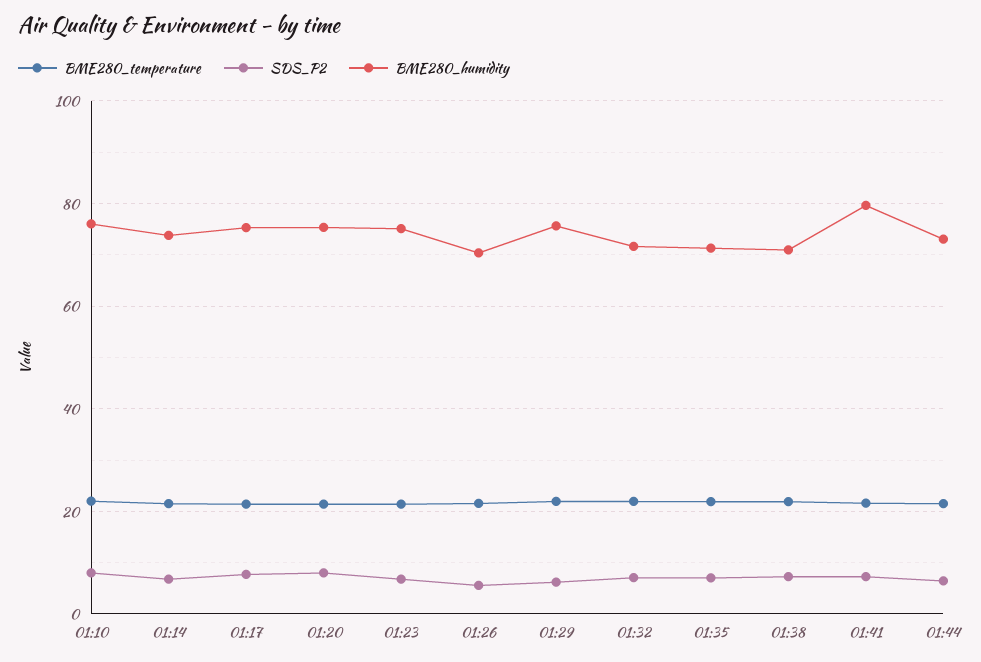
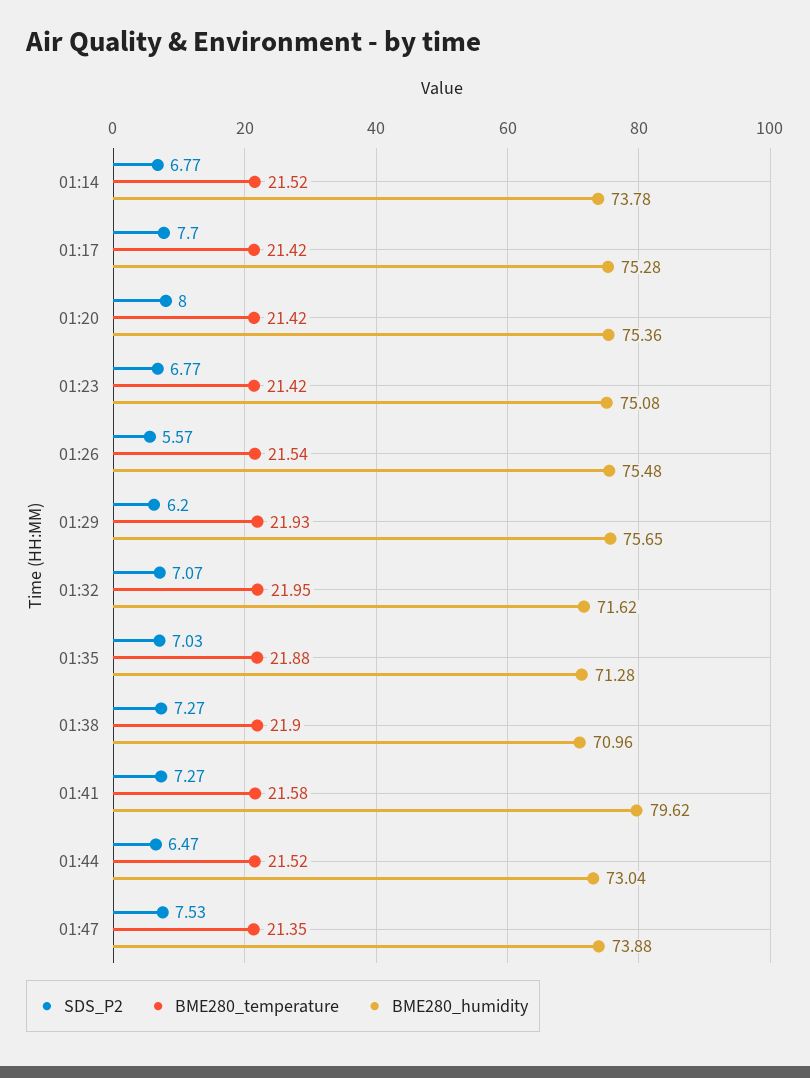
BME280_temperature, 01:10: 22 -> none
SDS_P2, 01:10: 8 -> none
BME280_humidity, 01:10: 76 -> none
BME280_humidity, 01:26: 70 -> 75.48
SDS_P2, 01:47: none -> 7.53
BME280_temperature, 01:47: none -> 21.35
BME280_humidity, 01:47: none -> 73.88

